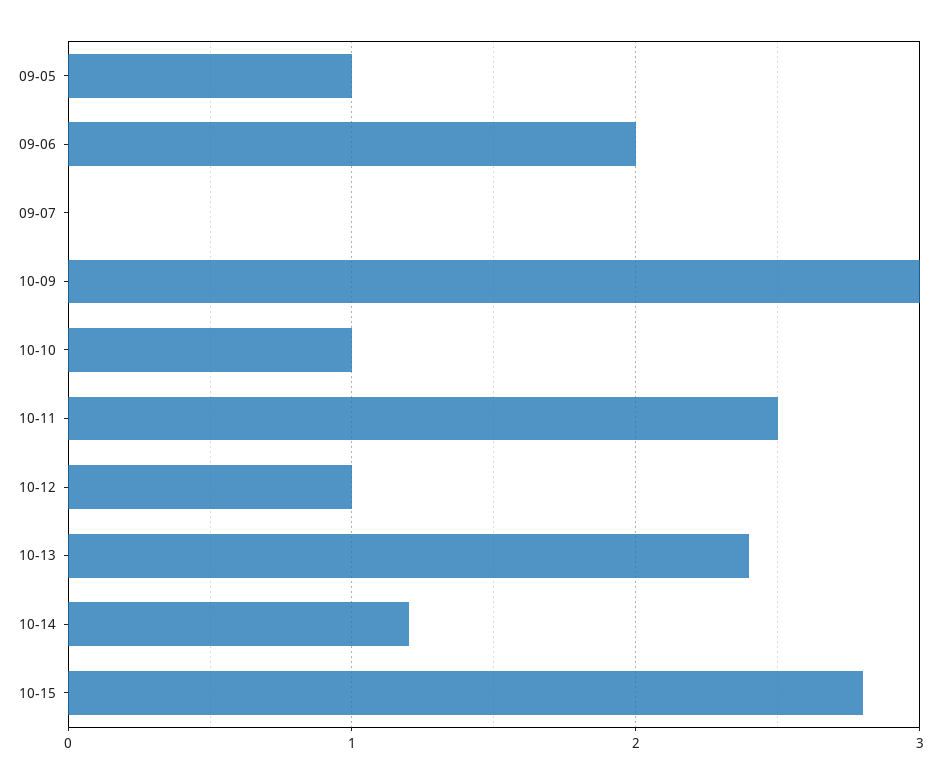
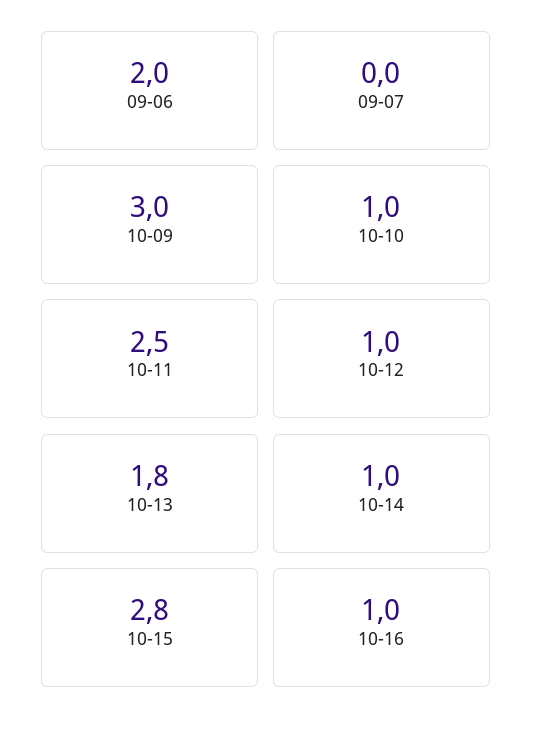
09-05: 1 -> none
10-13: 2.4 -> 1.8
10-14: 1.2 -> 1
10-16: none -> 1

